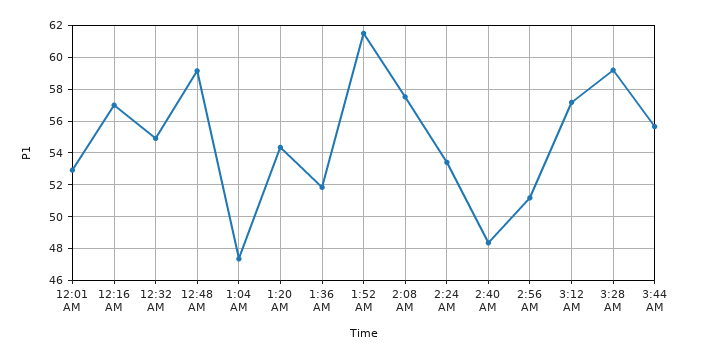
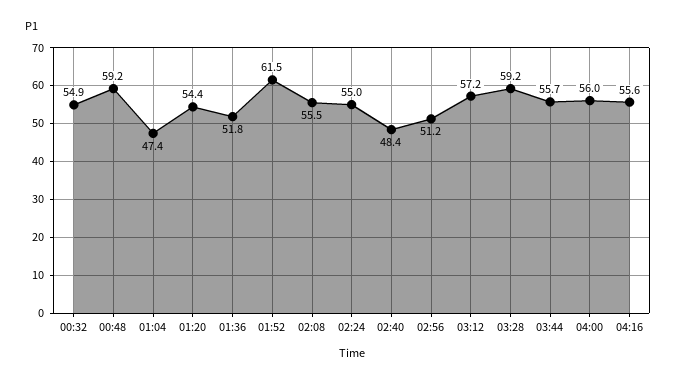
12:01 AM: 53 -> none
12:16 AM: 57 -> none
2:08 AM: 57.5 -> 55.5
2:24 AM: 53.5 -> 55
04:00: none -> 56
04:16: none -> 55.6

